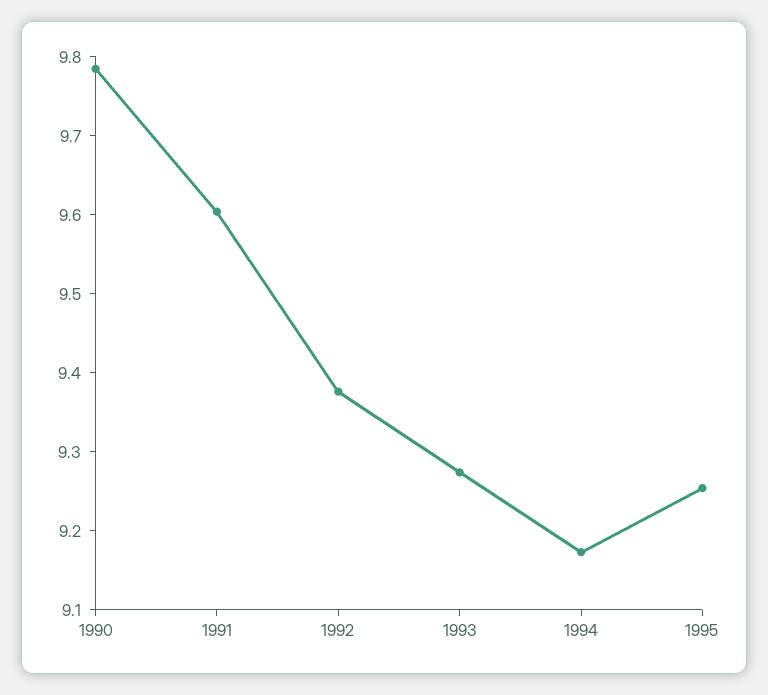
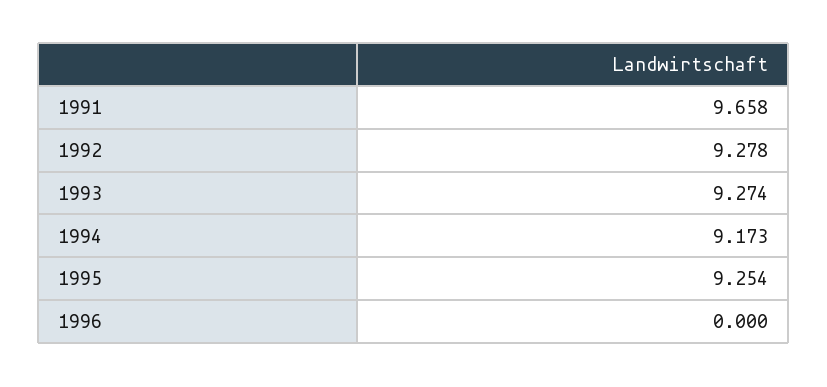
1990: 9.78 -> none
1991: 9.6 -> 9.658
1992: 9.38 -> 9.278
1996: none -> 0

